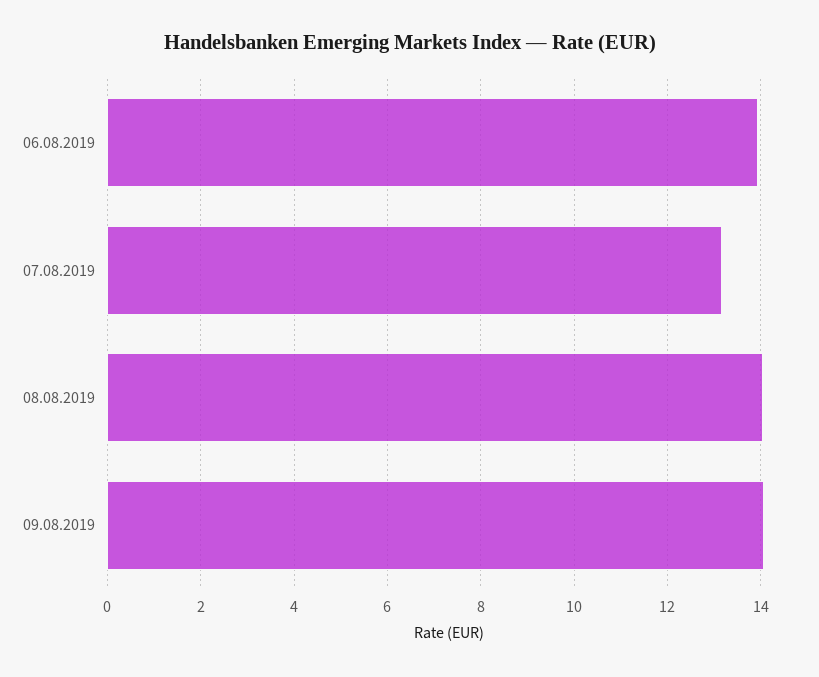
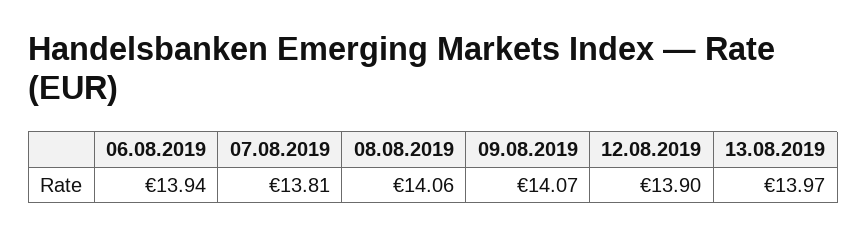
07.08.2019: 13.2 -> 13.81
12.08.2019: none -> 13.9
13.08.2019: none -> 13.97

